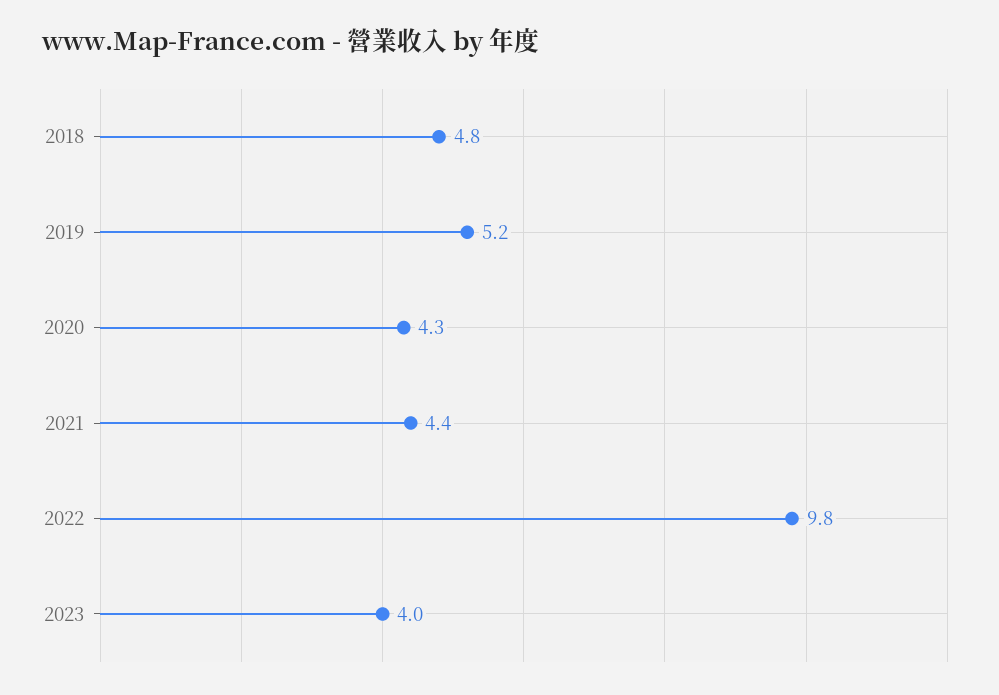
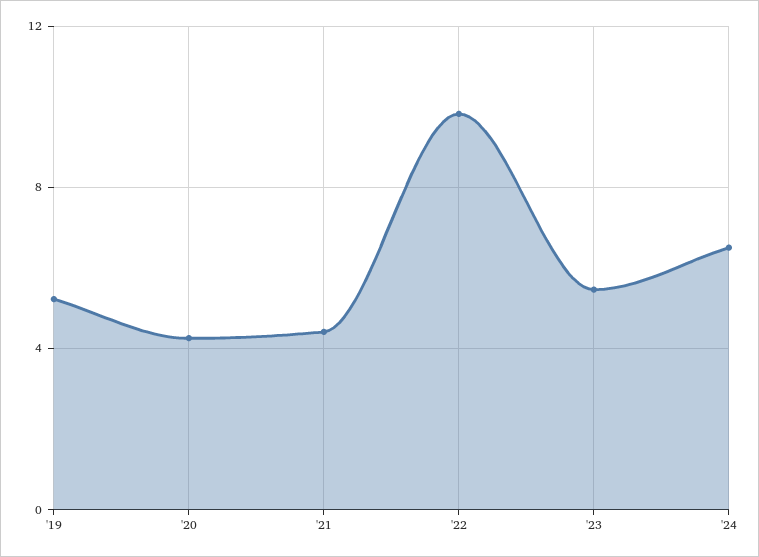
2018: 4.8 -> none
2023: 4 -> 5.5
'24: none -> 6.5

